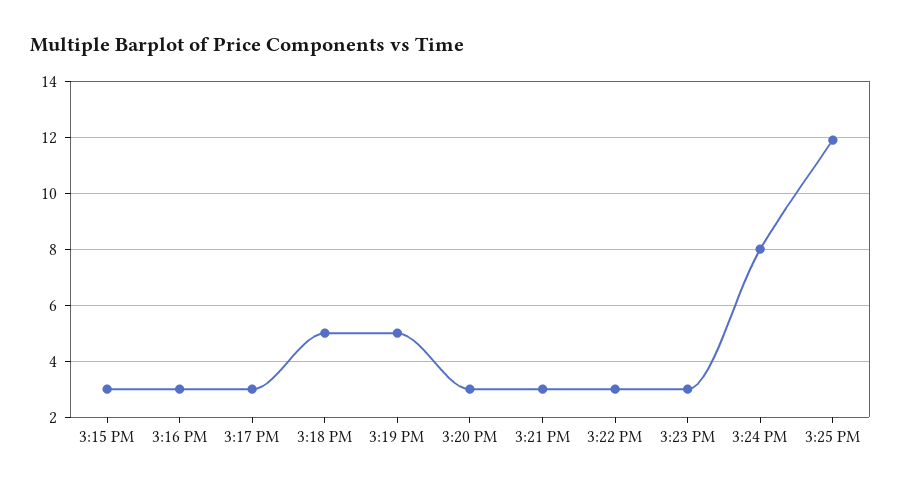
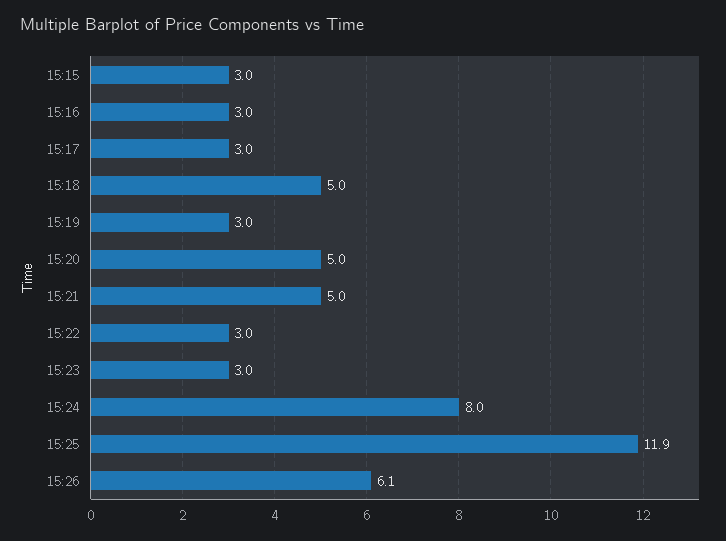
3:19 PM: 5 -> 3
3:20 PM: 3 -> 5
3:21 PM: 3 -> 5
15:26: none -> 6.1

